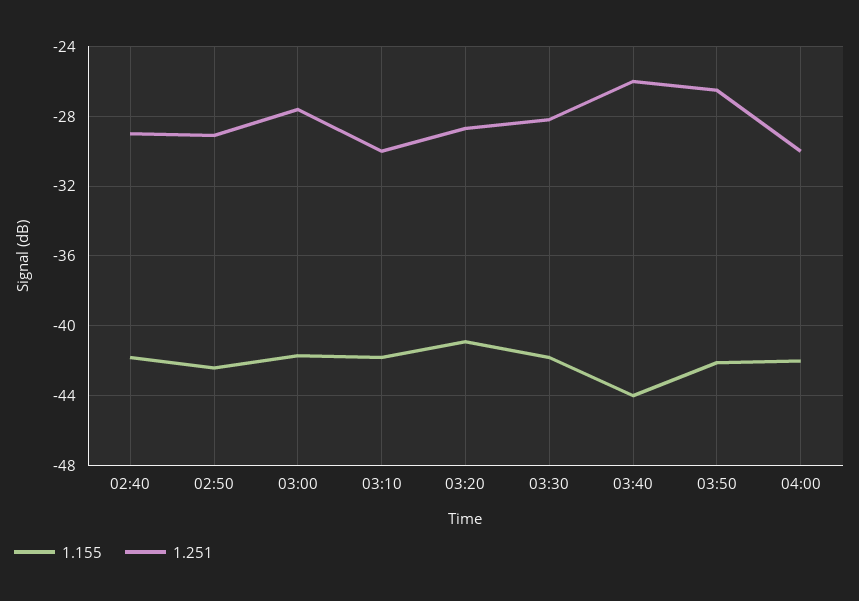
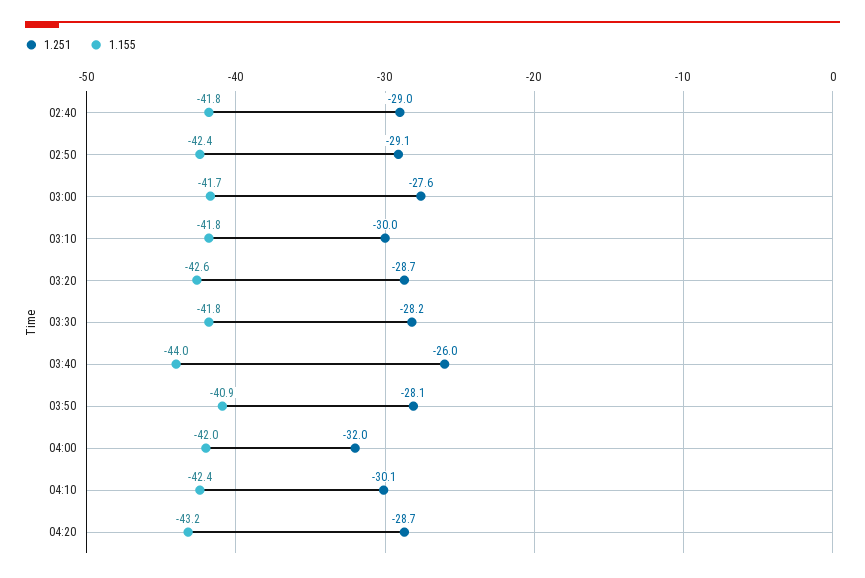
1.155, 03:20: -41 -> -42.6
1.155, 03:50: -42 -> -40.9
1.251, 03:50: -26.5 -> -28.1
1.251, 04:00: -30 -> -32
1.251, 04:10: none -> -30.1
1.155, 04:10: none -> -42.4
1.251, 04:20: none -> -28.7
1.155, 04:20: none -> -43.2

